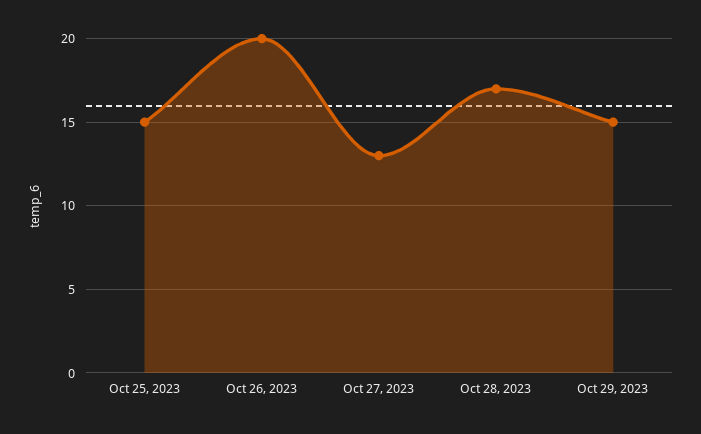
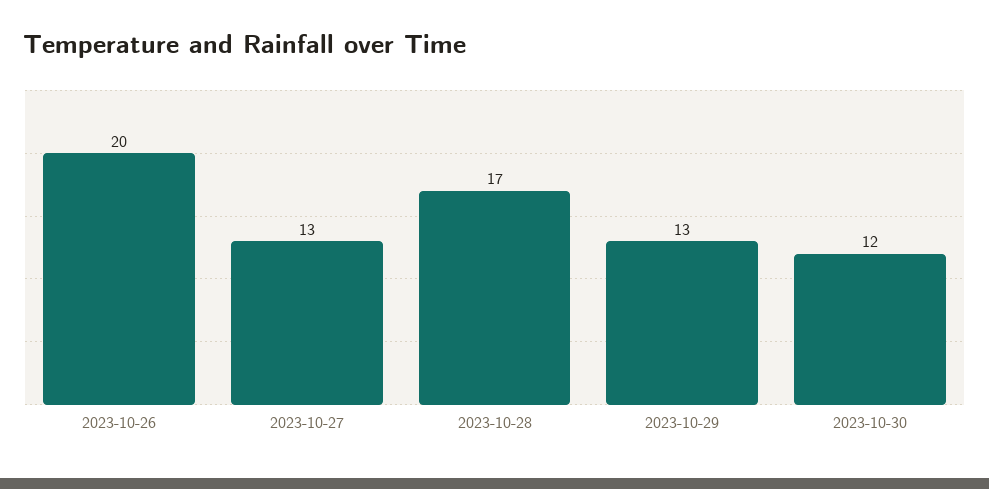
Oct 25, 2023: 15 -> none
Oct 29, 2023: 15 -> 13
2023-10-30: none -> 12

